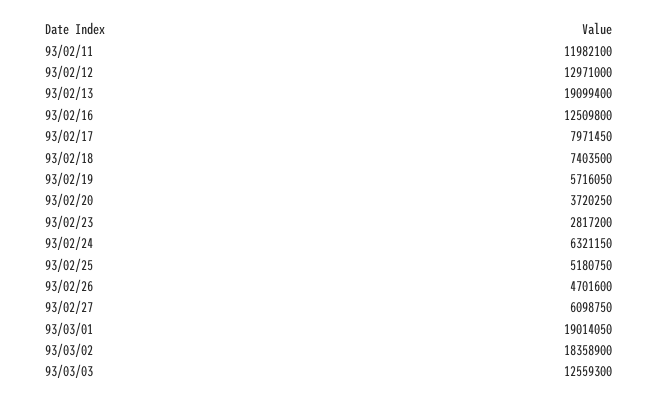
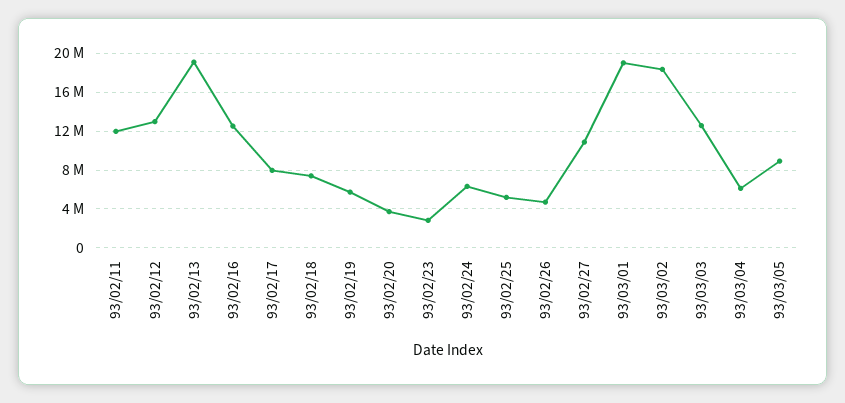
93/02/27: 6098750 -> 11000000
93/03/04: none -> 6000000
93/03/05: none -> 9000000

